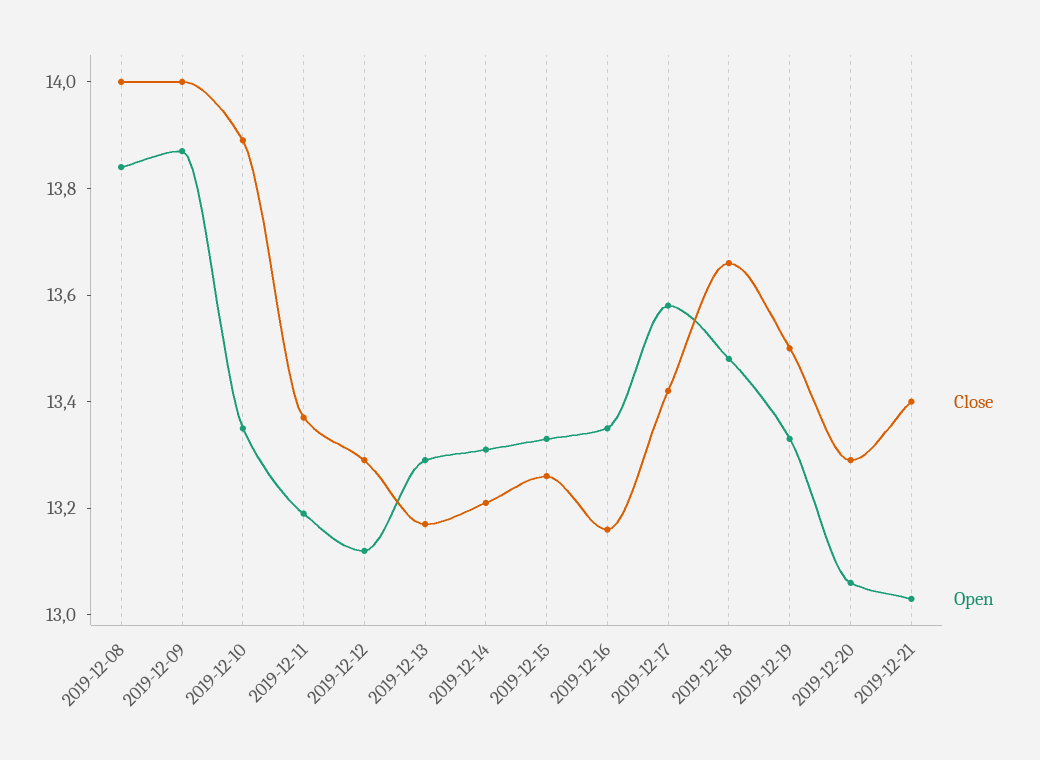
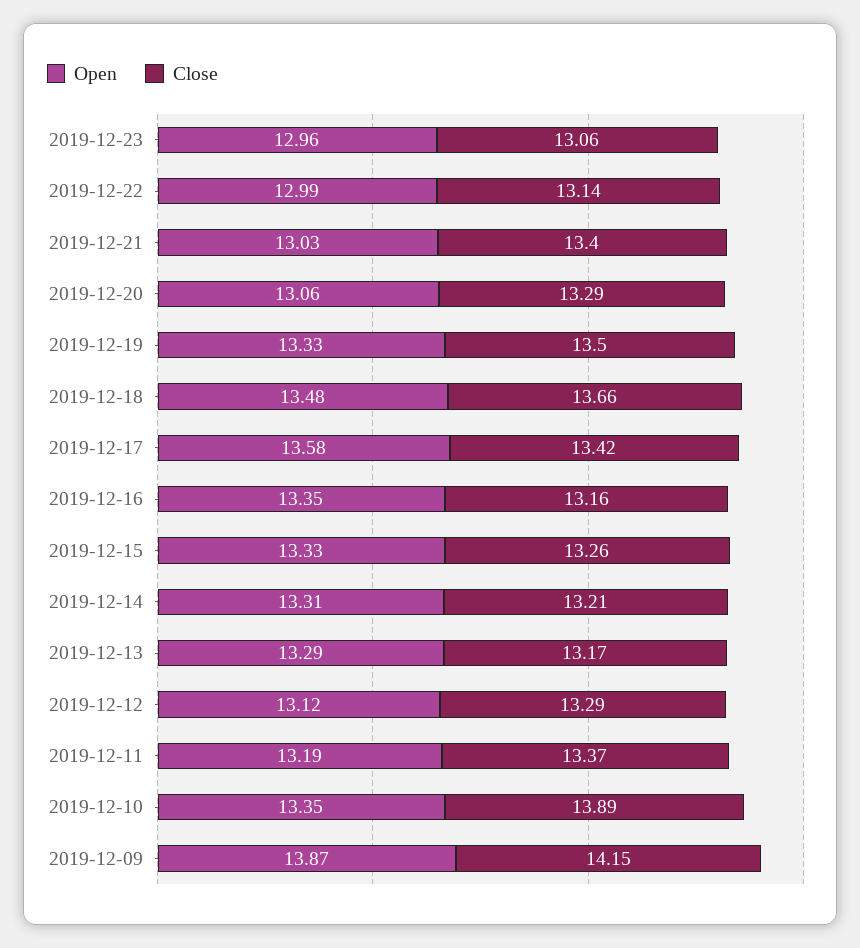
Close, 2019-12-08: 14 -> none
Open, 2019-12-08: 13.85 -> none
Close, 2019-12-09: 14 -> 14.15
Open, 2019-12-23: none -> 12.96
Close, 2019-12-23: none -> 13.06
Open, 2019-12-22: none -> 12.99
Close, 2019-12-22: none -> 13.14

